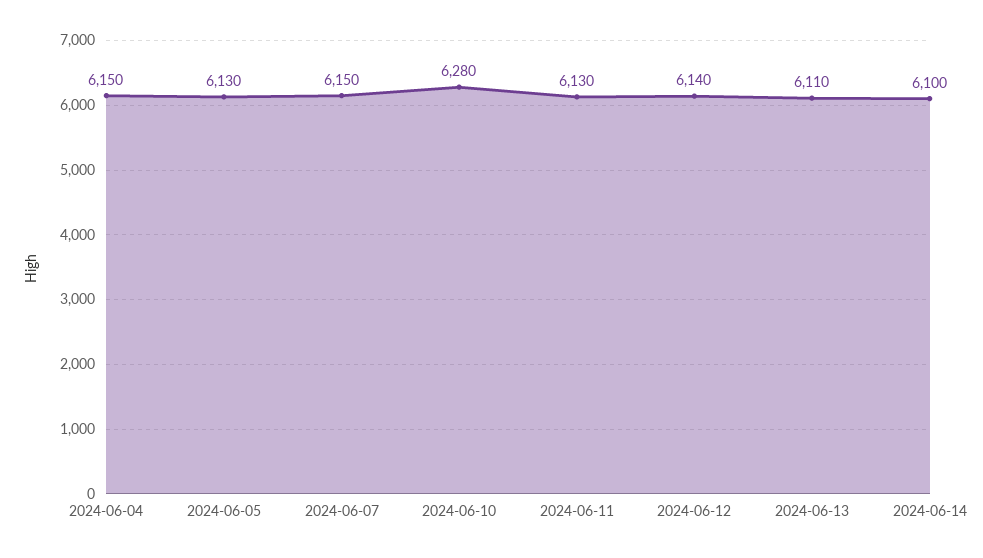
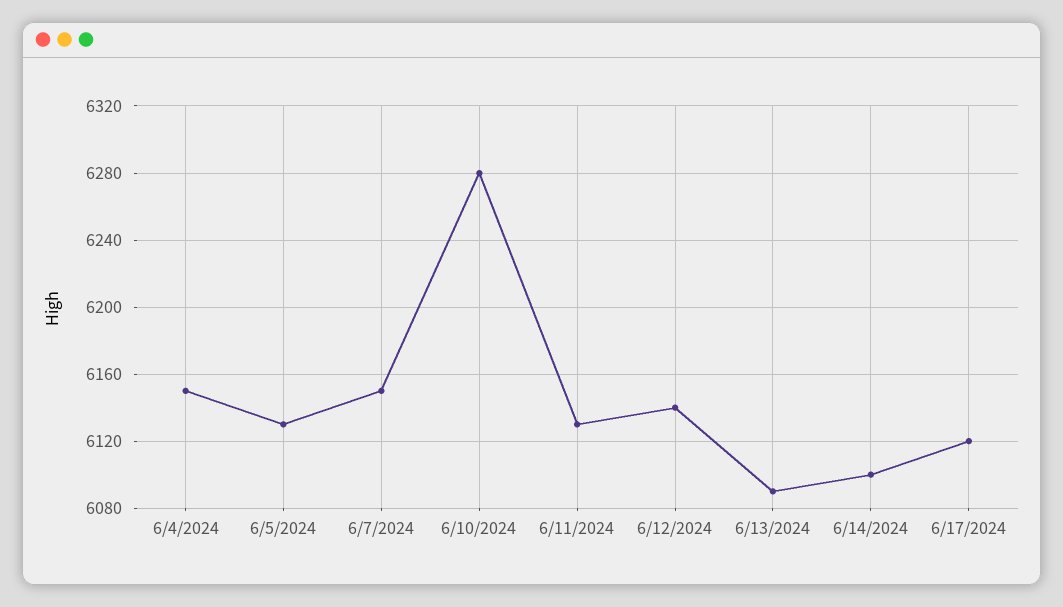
2024-06-13: 6110 -> 6090
6/17/2024: none -> 6120

